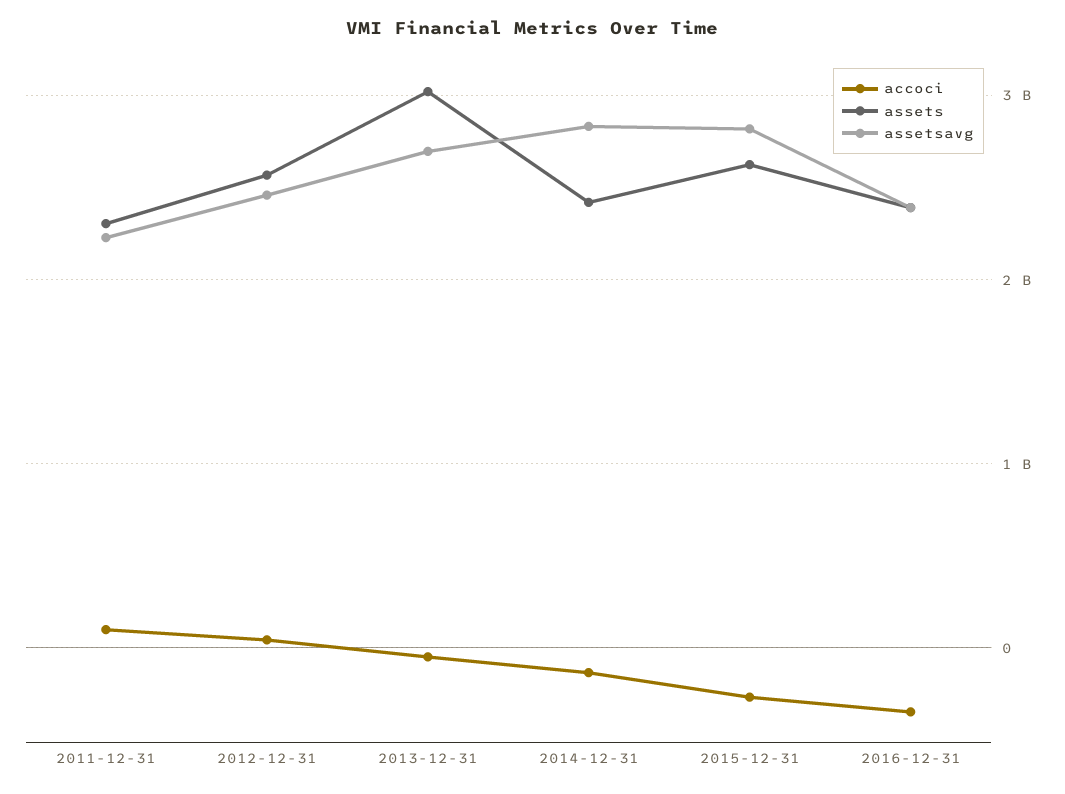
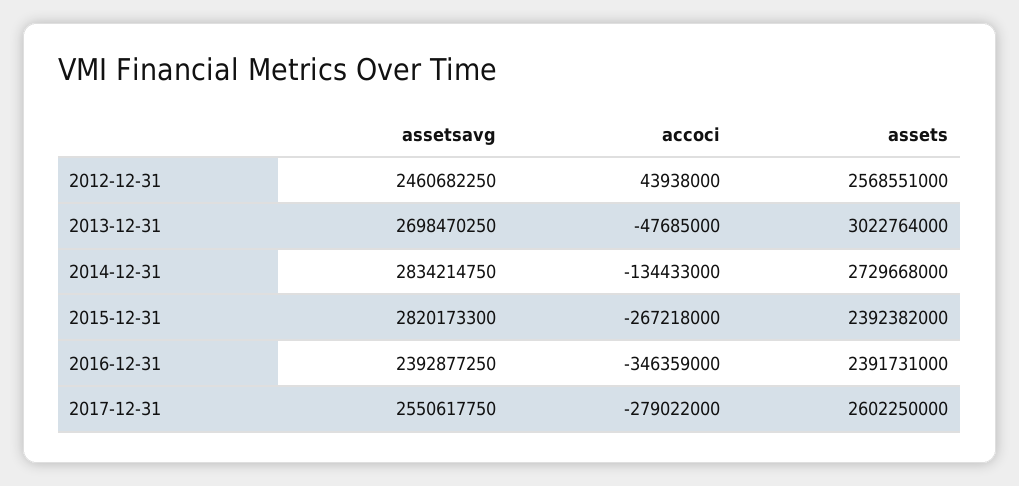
accoci, 2011-12-31: 100000000 -> none
assets, 2011-12-31: 2300000000 -> none
assetsavg, 2011-12-31: 2200000000 -> none
assets, 2014-12-31: 2400000000 -> 2729668000
assets, 2015-12-31: 2600000000 -> 2392382000
assetsavg, 2017-12-31: none -> 2550617750
accoci, 2017-12-31: none -> -279022000
assets, 2017-12-31: none -> 2602250000

